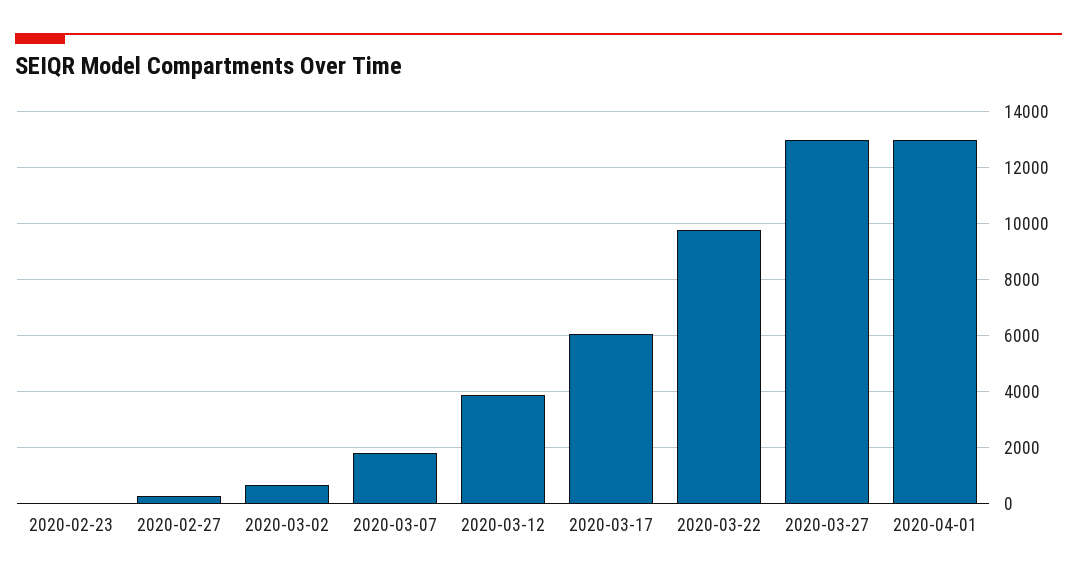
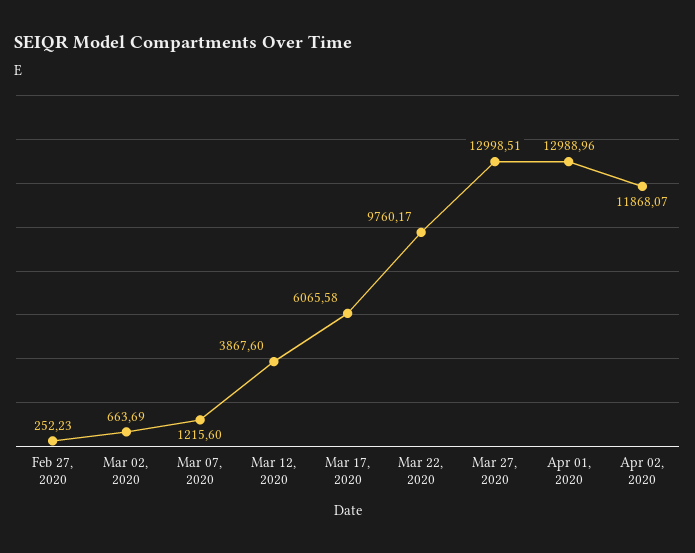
2020-02-23: 0 -> none
2020-03-07: 1750 -> 1215.6
Apr 02, 2020: none -> 11868.07

